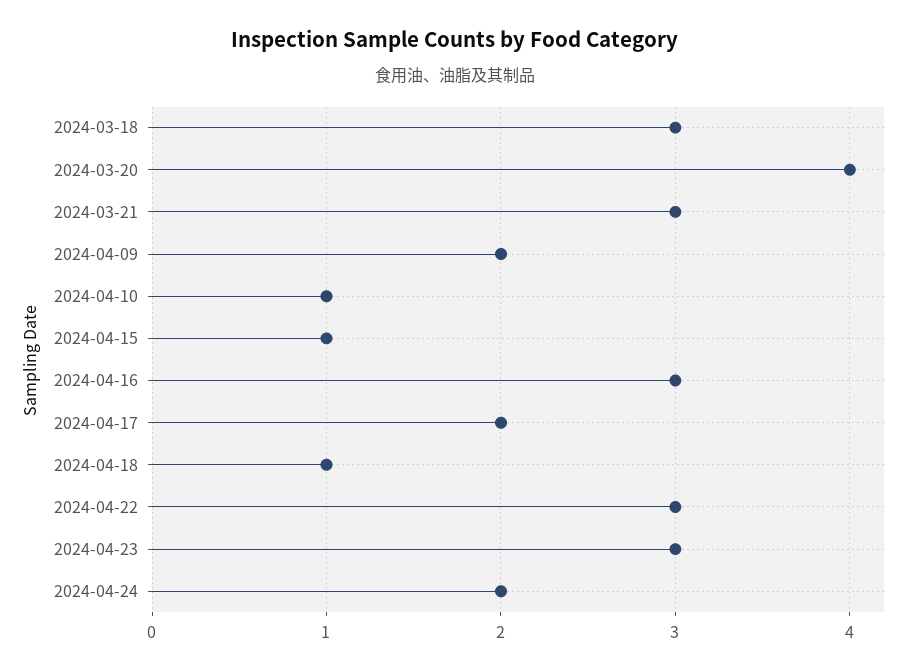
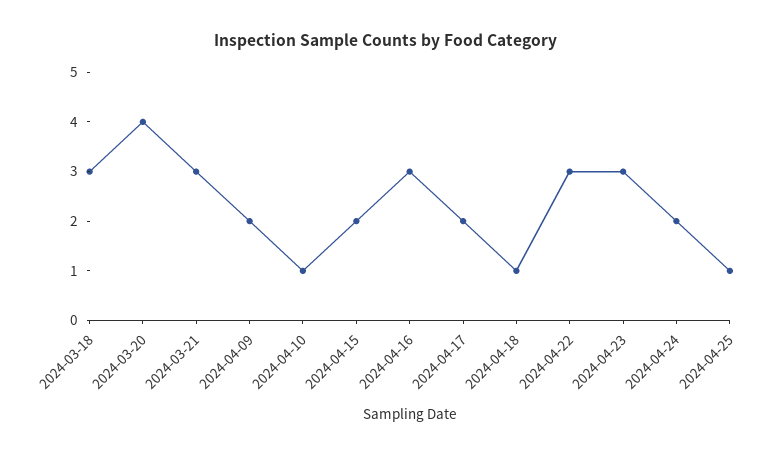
2024-04-15: 1 -> 2
2024-04-25: none -> 1

